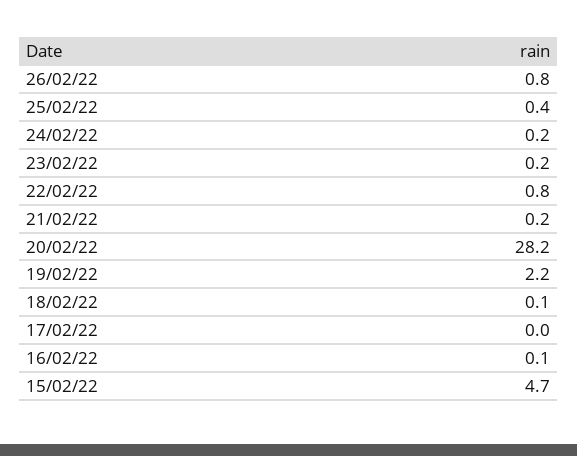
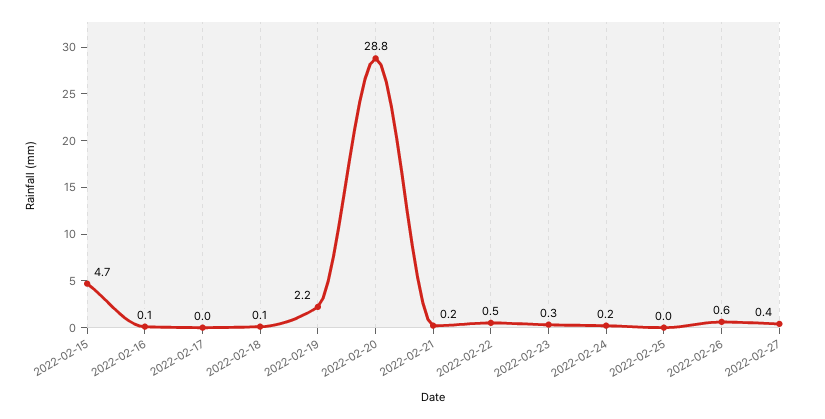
26/02/22: 0.8 -> 0.6
25/02/22: 0.4 -> 0
23/02/22: 0.2 -> 0.3
22/02/22: 0.8 -> 0.5
20/02/22: 28.2 -> 28.8
2022-02-27: none -> 0.4

